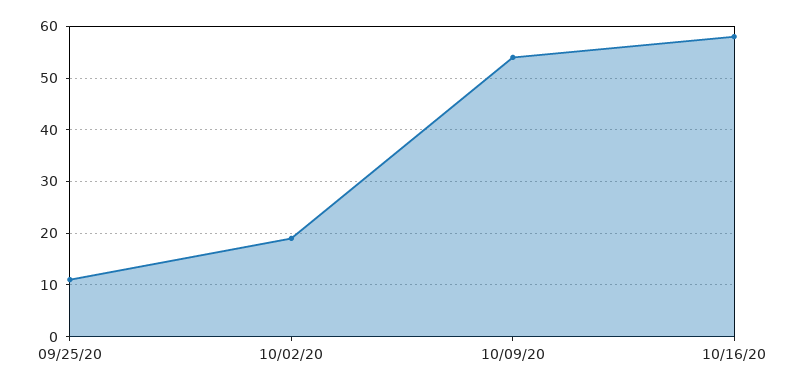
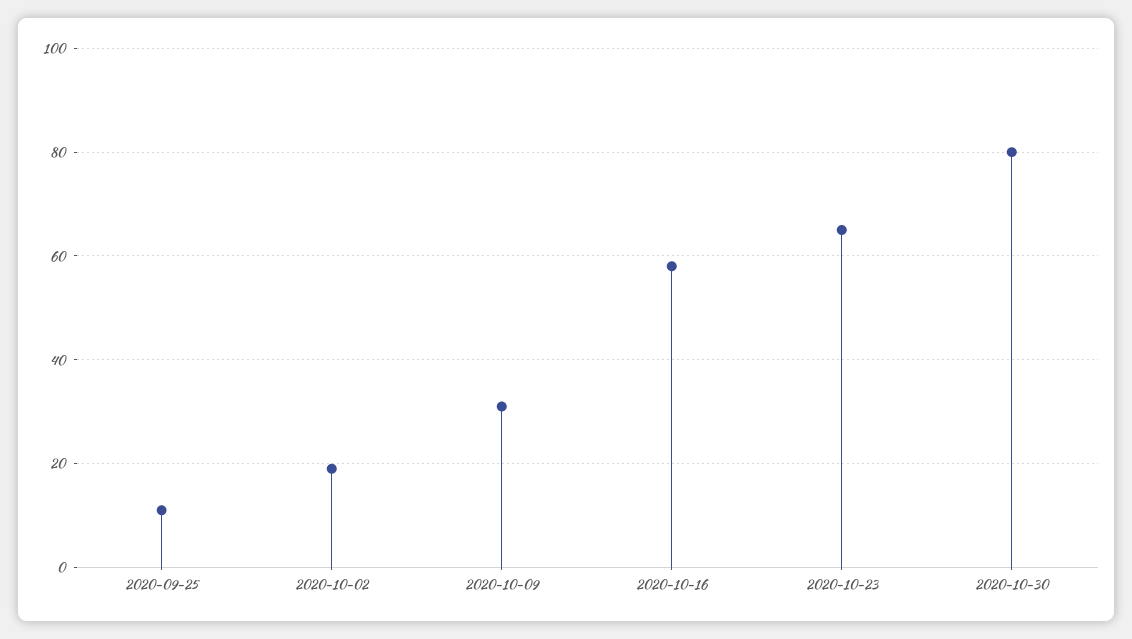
10/09/20: 55 -> 30
2020-10-23: none -> 65
2020-10-30: none -> 80

